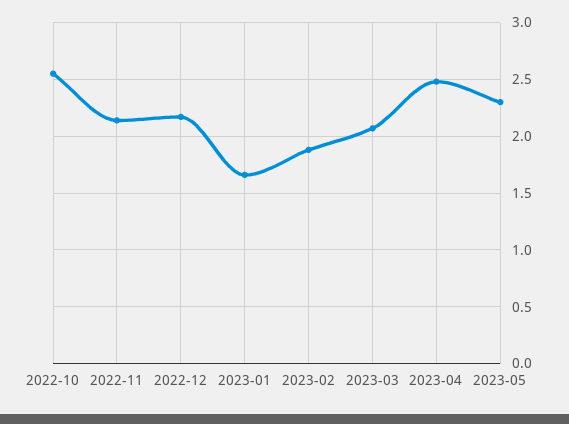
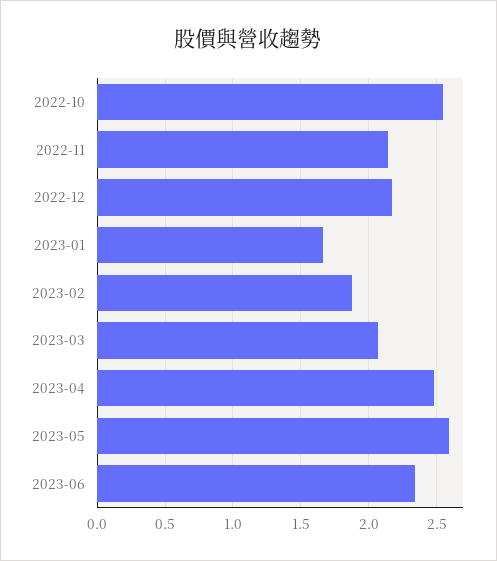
2023-05: 2.3 -> 2.6
2023-06: none -> 2.35

